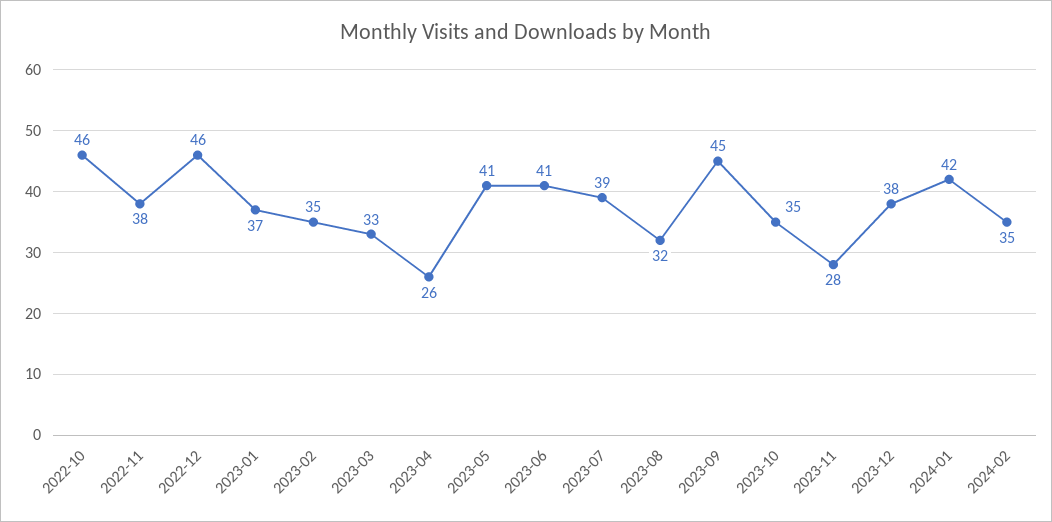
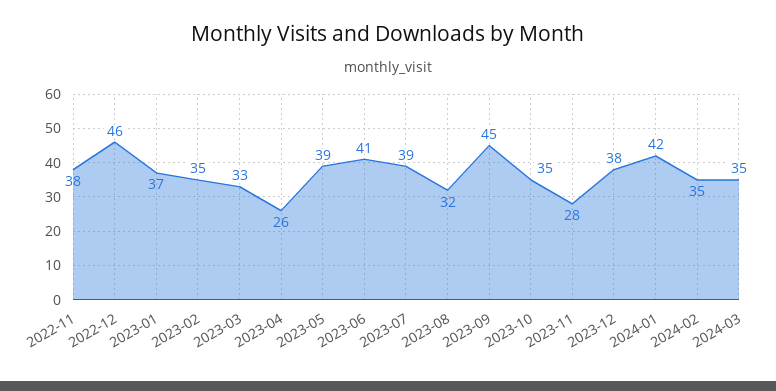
2022-10: 46 -> none
2023-05: 41 -> 39
2024-03: none -> 35

